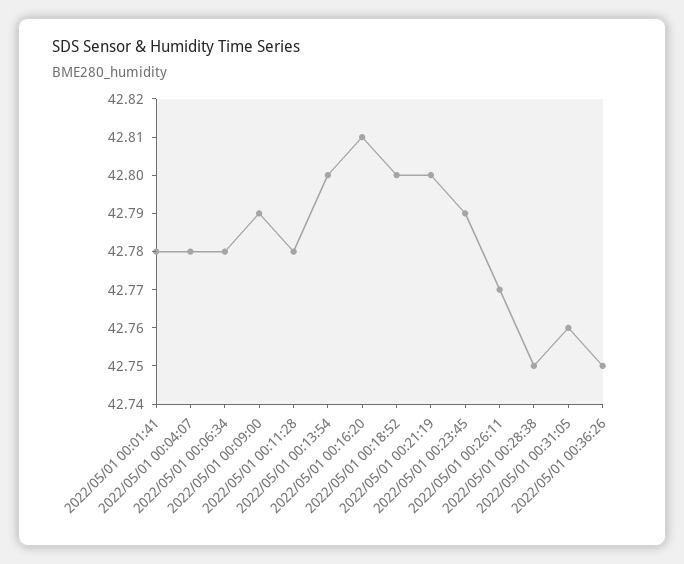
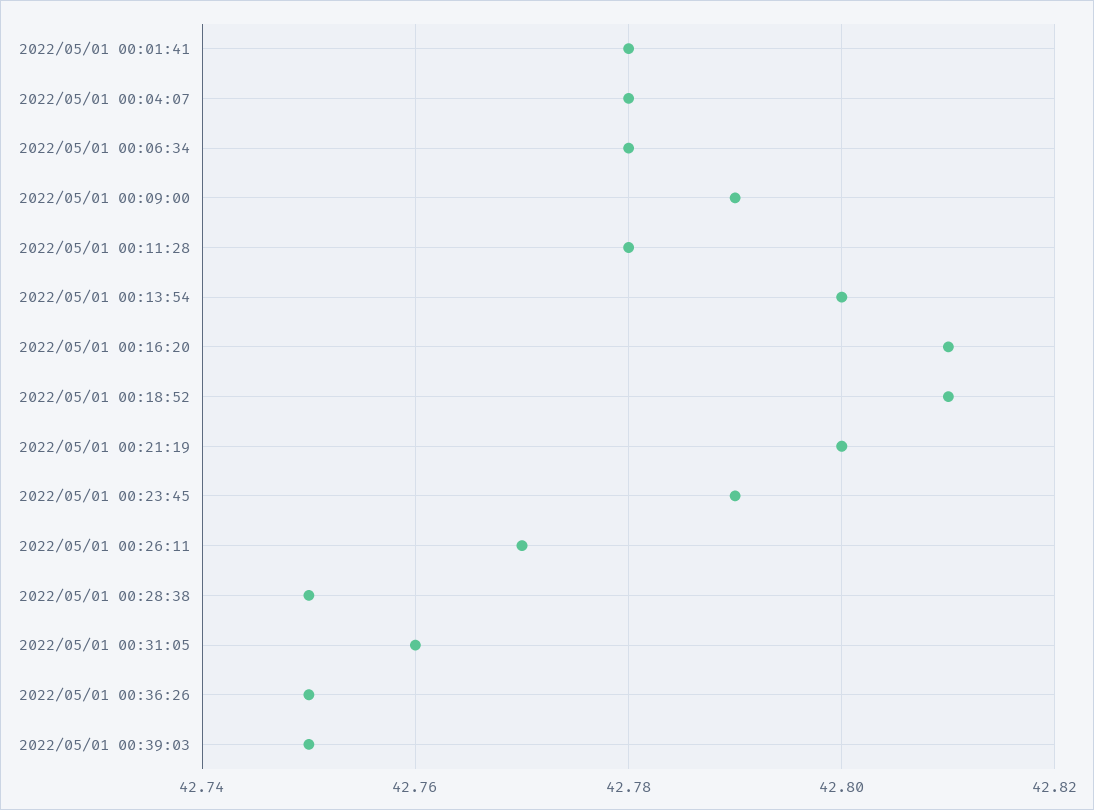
2022/05/01 00:18:52: 42.8 -> 42.81
2022/05/01 00:39:03: none -> 42.75

